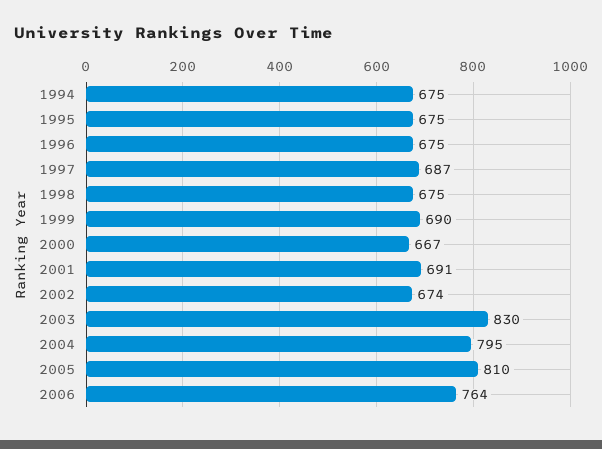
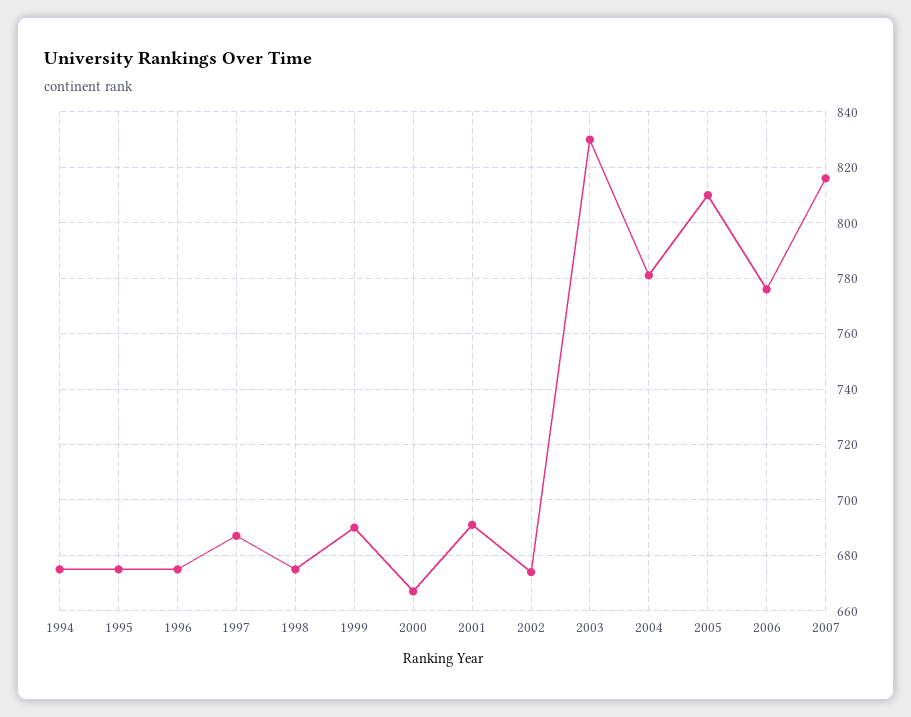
2004: 795 -> 780
2006: 764 -> 775
2007: none -> 815

